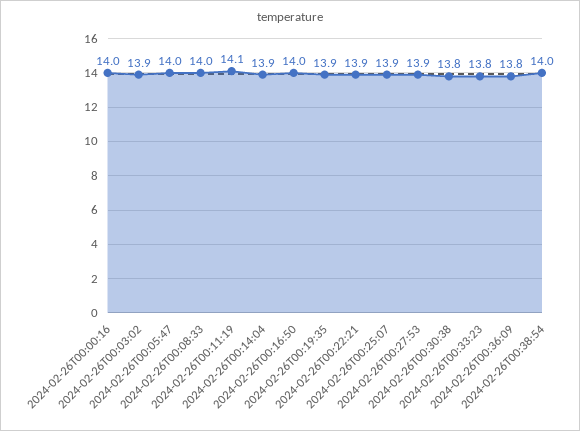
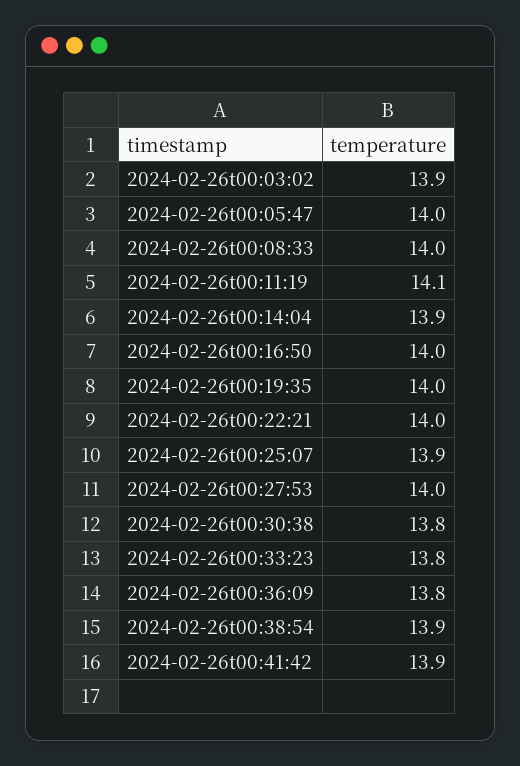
2024-02-26T00:00:16: 14 -> none
2024-02-26T00:19:35: 13.9 -> 14
2024-02-26T00:22:21: 13.9 -> 14
2024-02-26T00:27:53: 13.9 -> 14
2024-02-26T00:38:54: 14 -> 13.9
2024-02-26t00:41:42: none -> 13.9

